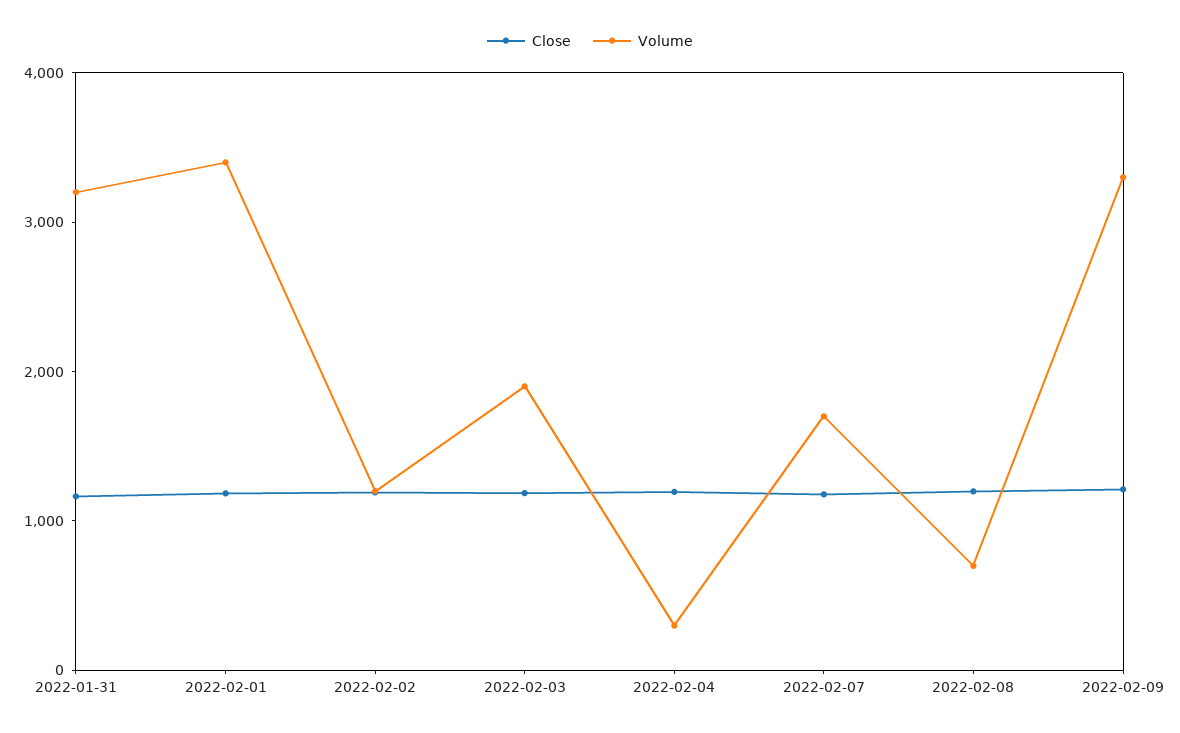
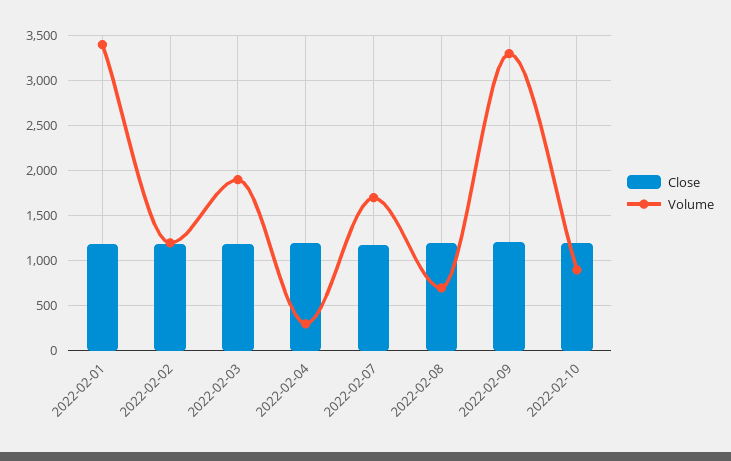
Close, 2022-01-31: 1200 -> none
Volume, 2022-01-31: 3200 -> none
Close, 2022-02-10: none -> 1200
Volume, 2022-02-10: none -> 900

